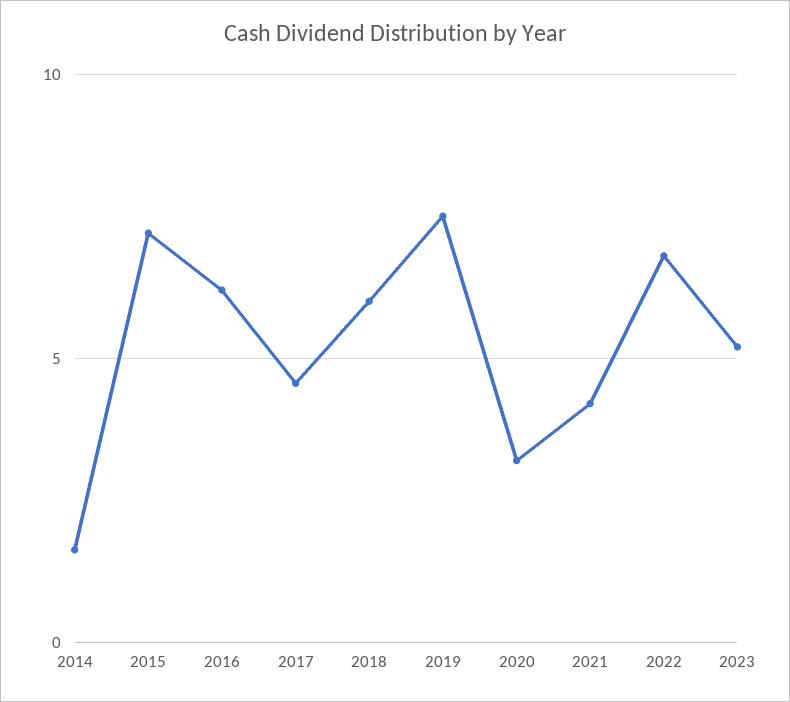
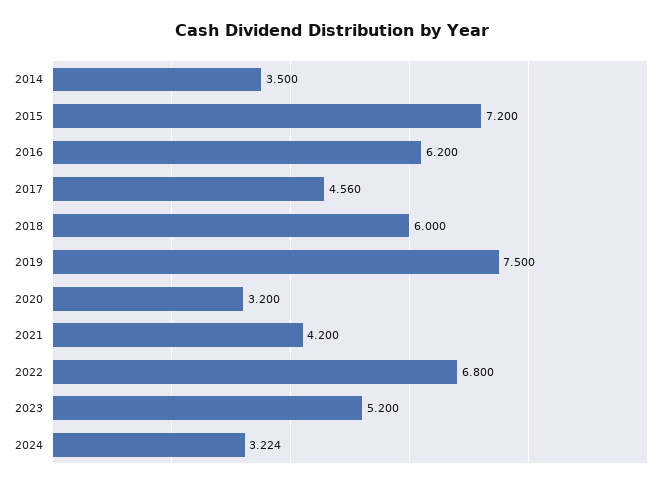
2014: 1.5 -> 3.5
2024: none -> 3.224

